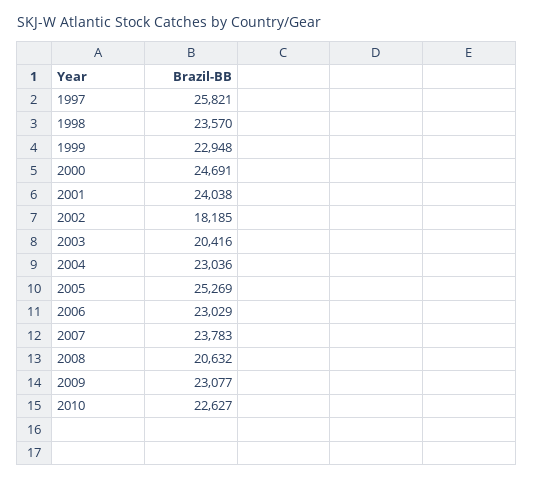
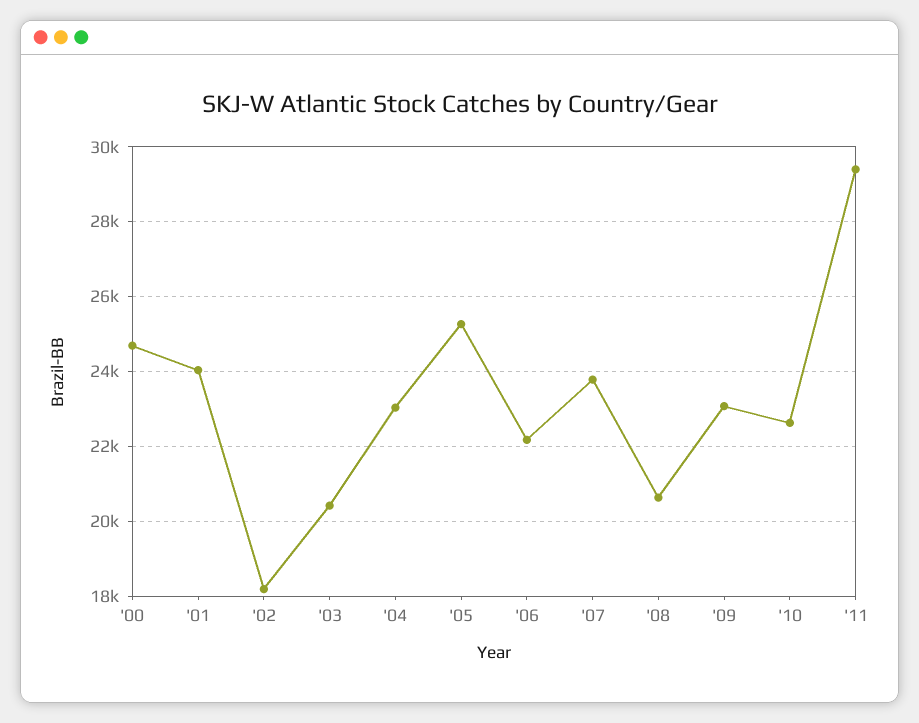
1997: 25821 -> none
1998: 23570 -> none
1999: 22948 -> none
2006: 23029 -> 22200
'11: none -> 29400

